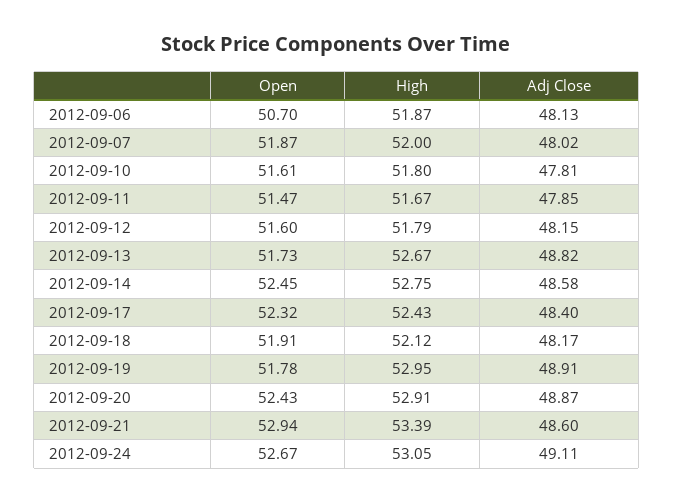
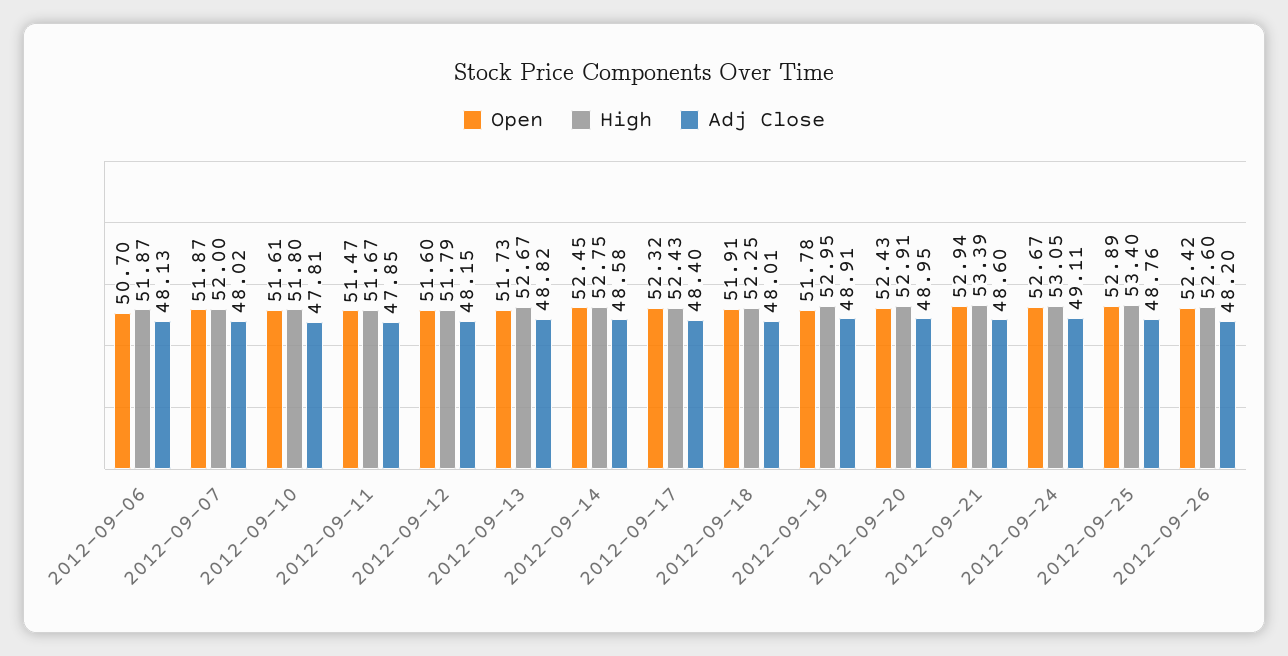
High, 2012-09-18: 52.12 -> 52.25
Adj Close, 2012-09-18: 48.17 -> 48.01
Adj Close, 2012-09-20: 48.87 -> 48.95
Open, 2012-09-25: none -> 52.89
High, 2012-09-25: none -> 53.4
Adj Close, 2012-09-25: none -> 48.76
Open, 2012-09-26: none -> 52.42
High, 2012-09-26: none -> 52.6
Adj Close, 2012-09-26: none -> 48.2

